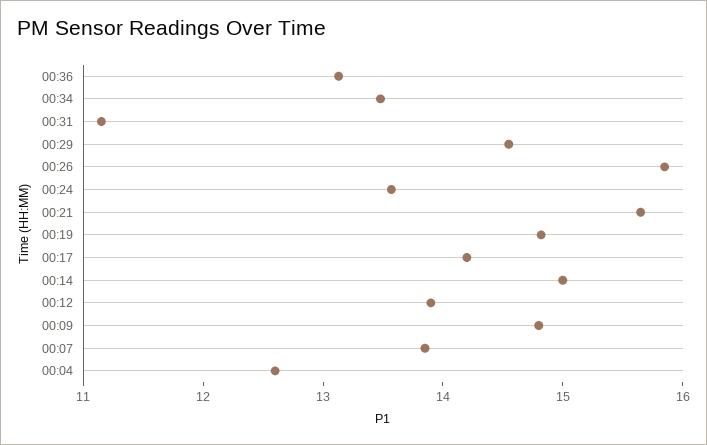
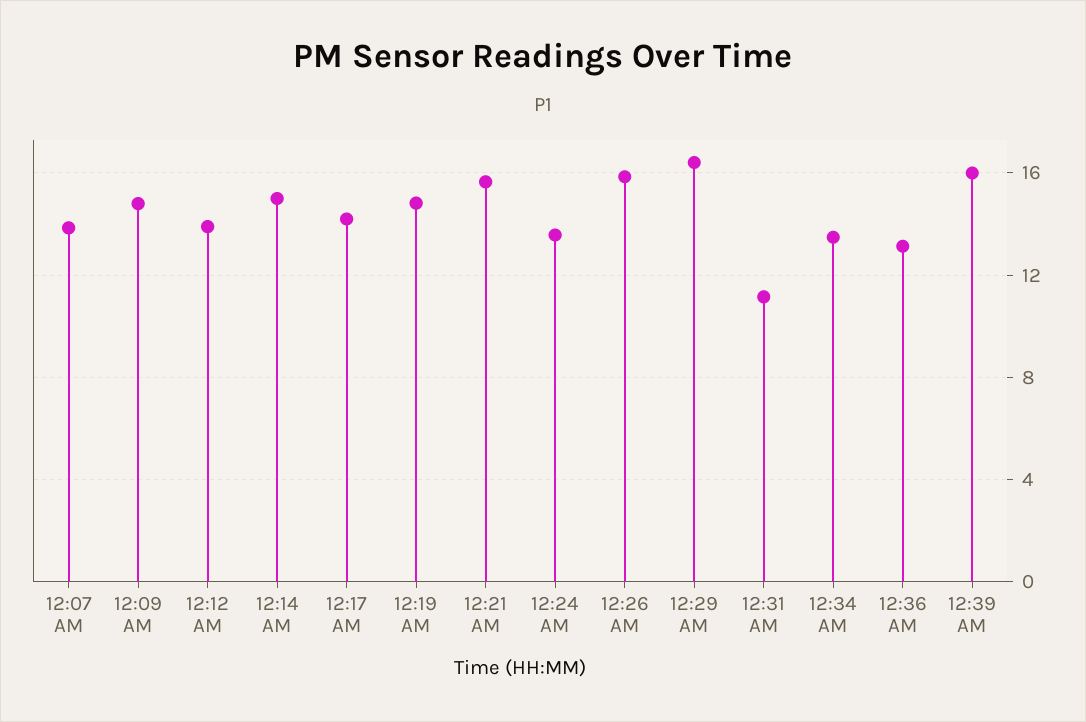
00:29: 14.6 -> 16.5
00:04: 12.6 -> none
12:39 AM: none -> 16

